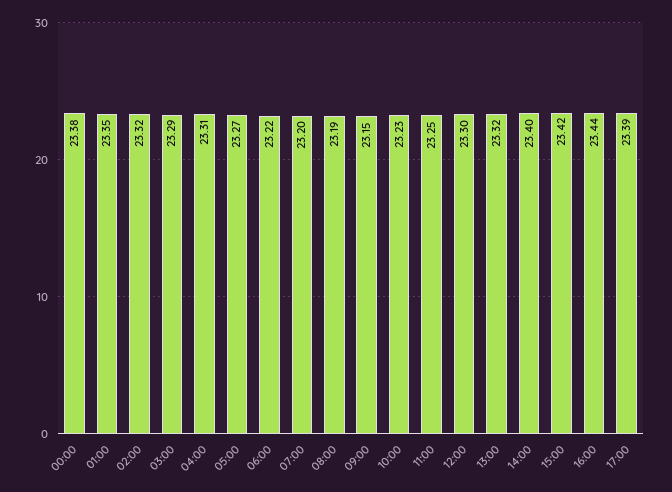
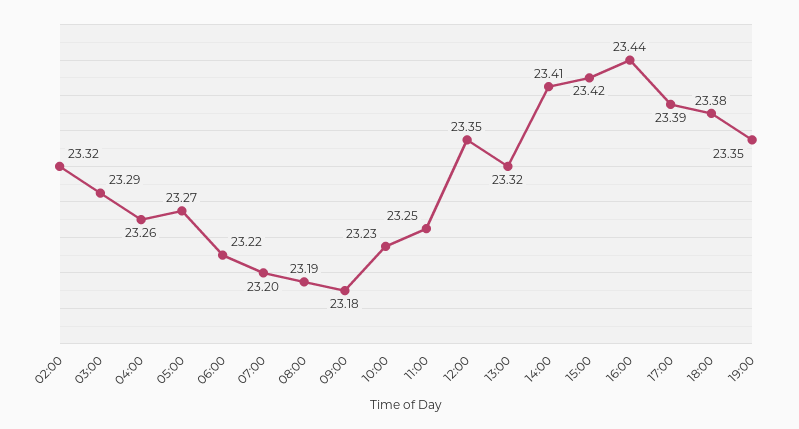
00:00: 23.38 -> none
01:00: 23.35 -> none
04:00: 23.31 -> 23.26
09:00: 23.15 -> 23.18
12:00: 23.3 -> 23.35
14:00: 23.4 -> 23.41
18:00: none -> 23.38
19:00: none -> 23.35

